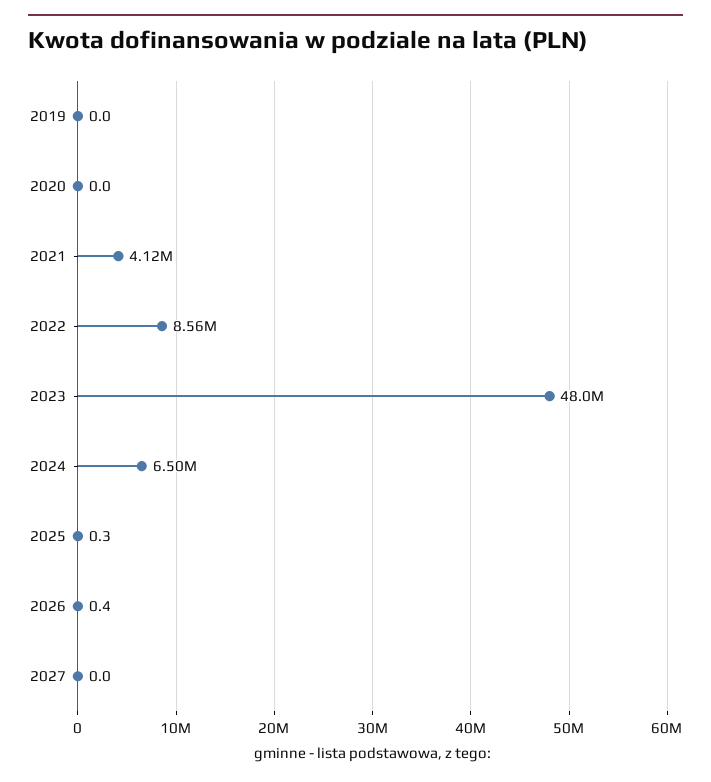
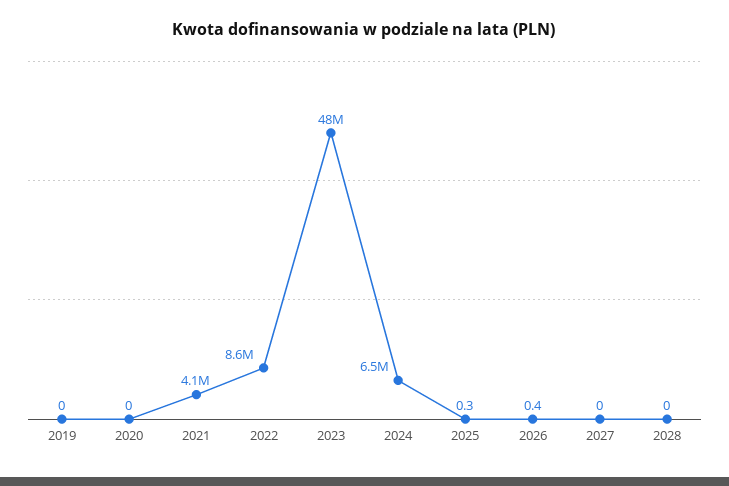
2028: none -> 0

